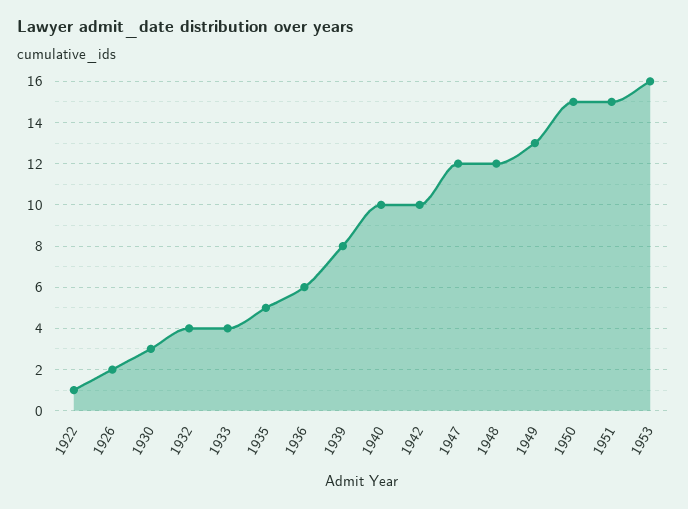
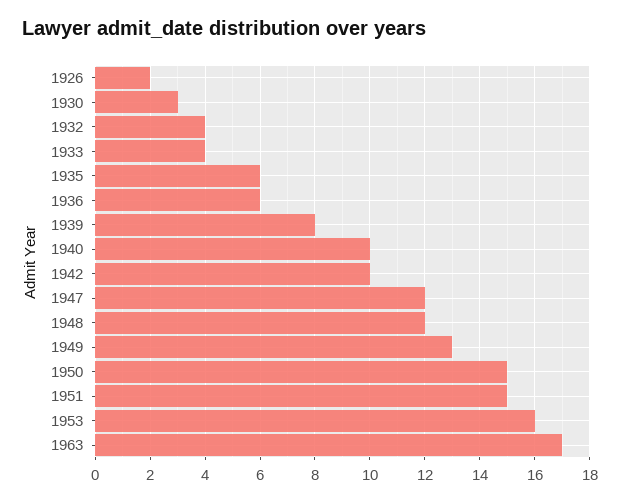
1922: 1 -> none
1935: 5 -> 6
1963: none -> 17

